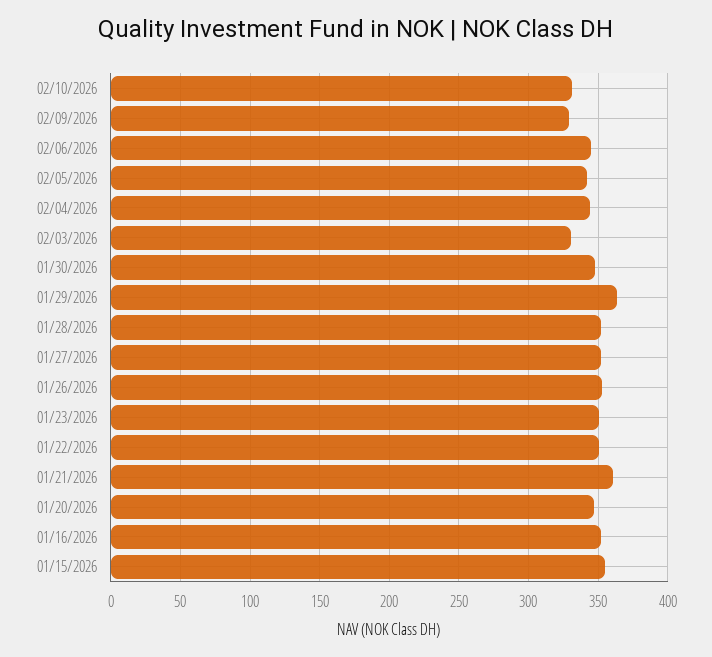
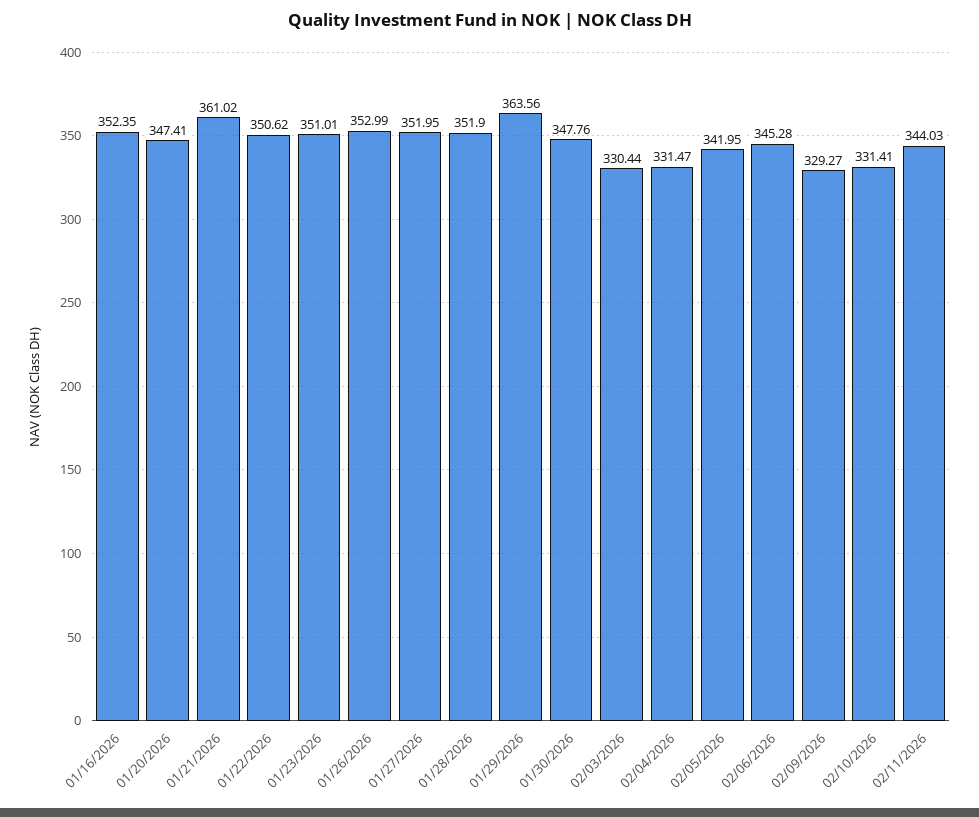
02/04/2026: 345 -> 331.47
01/15/2026: 355 -> none
02/11/2026: none -> 344.03

